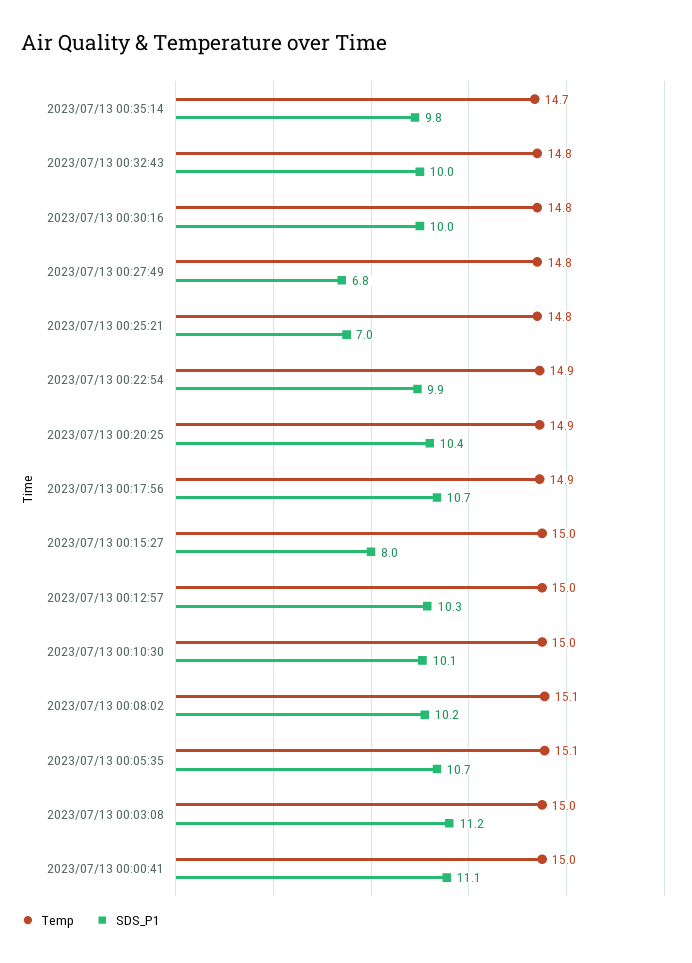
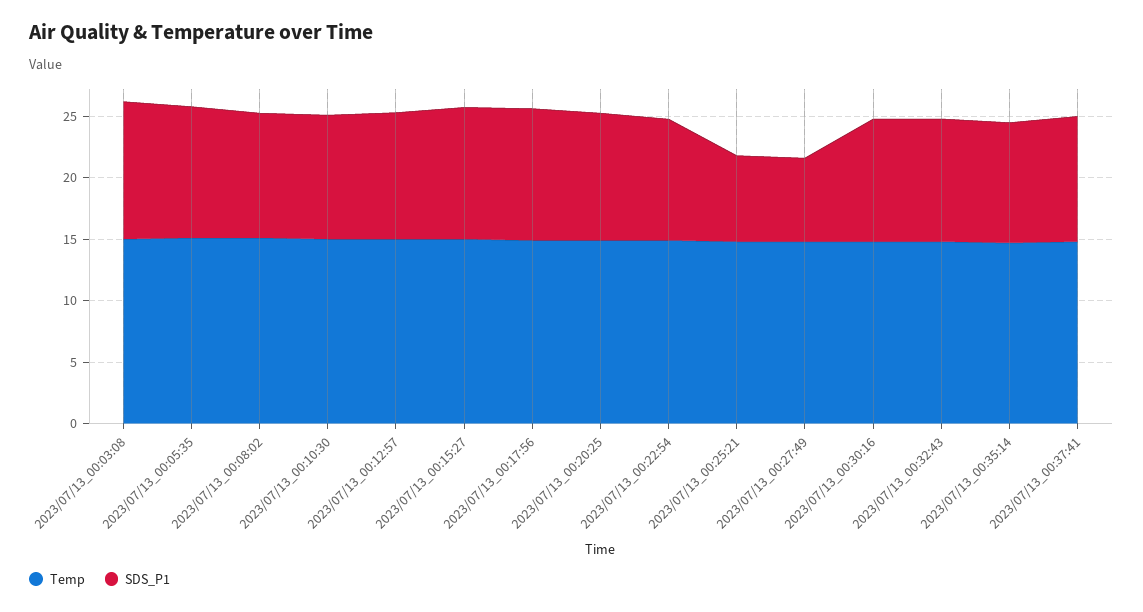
SDS_P1, 2023/07/13 00:15:27: 8 -> 11
Temp, 2023/07/13 00:00:41: 15 -> none
SDS_P1, 2023/07/13 00:00:41: 11.1 -> none
Temp, 2023/07/13_00:37:41: none -> 15
SDS_P1, 2023/07/13_00:37:41: none -> 10

